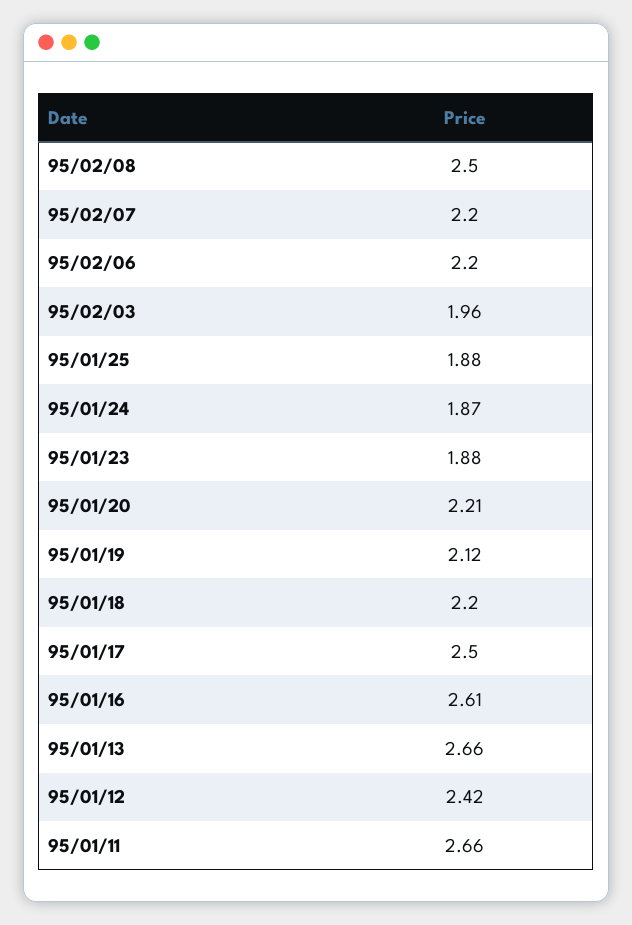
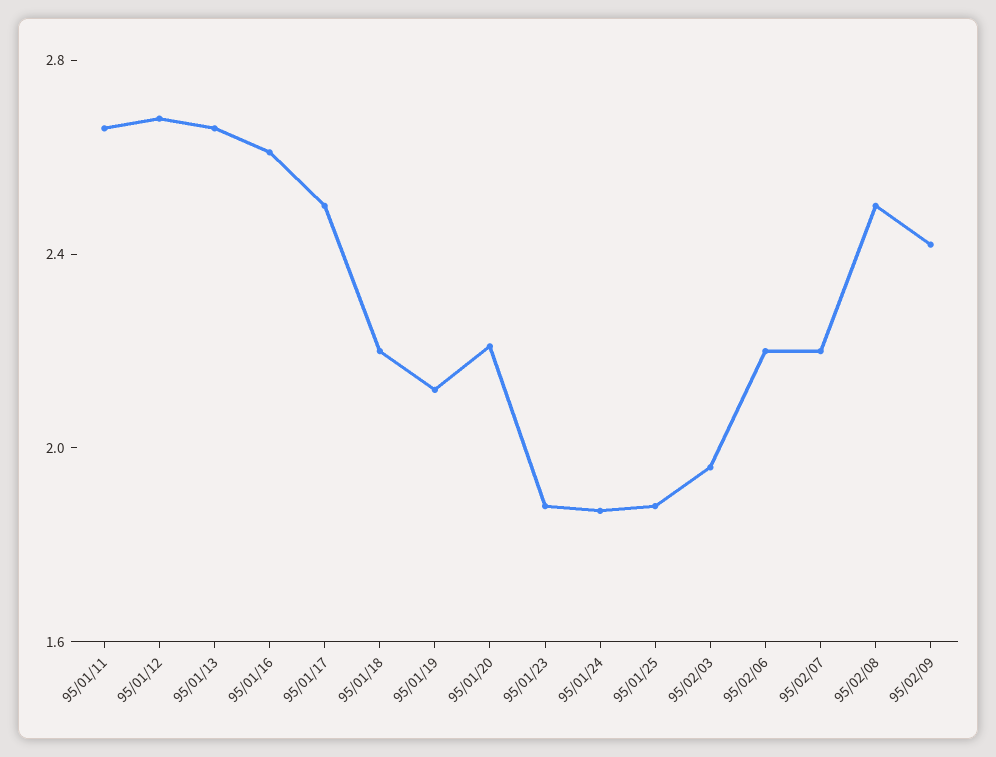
95/01/12: 2.42 -> 2.7
95/02/09: none -> 2.4

